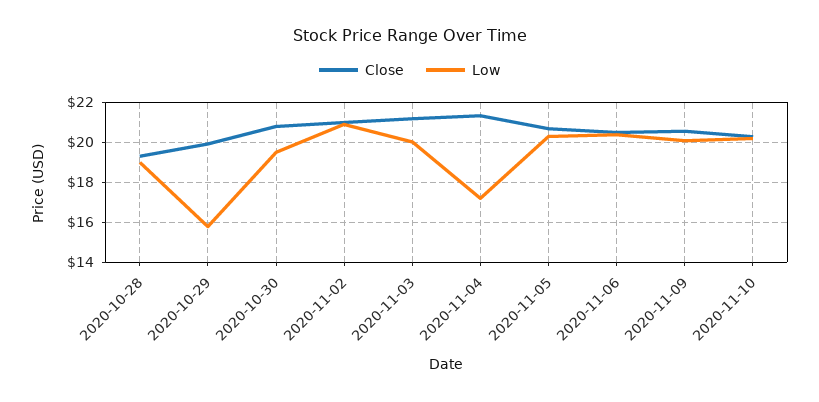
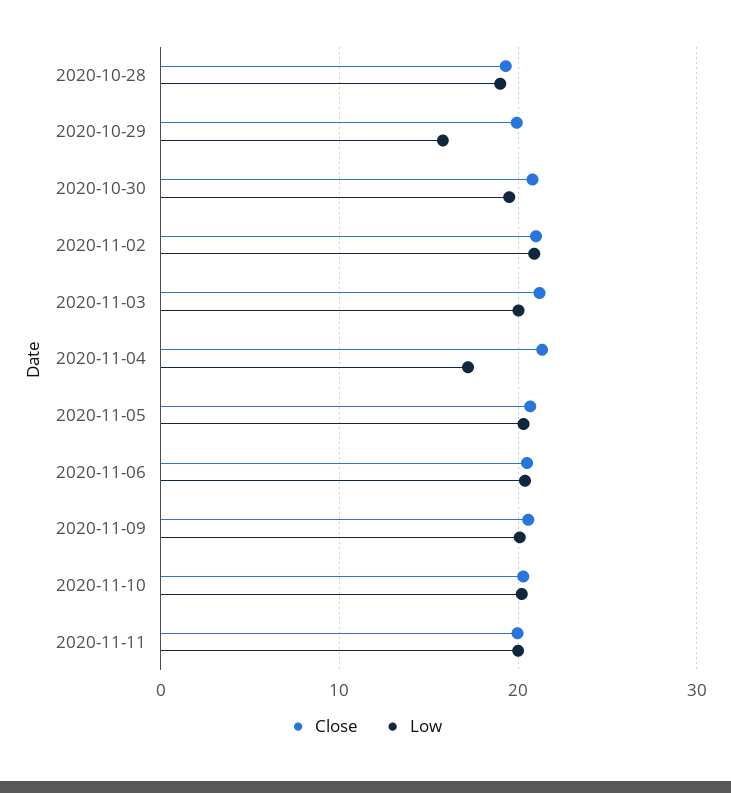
Close, 2020-11-11: none -> 20
Low, 2020-11-11: none -> 20

